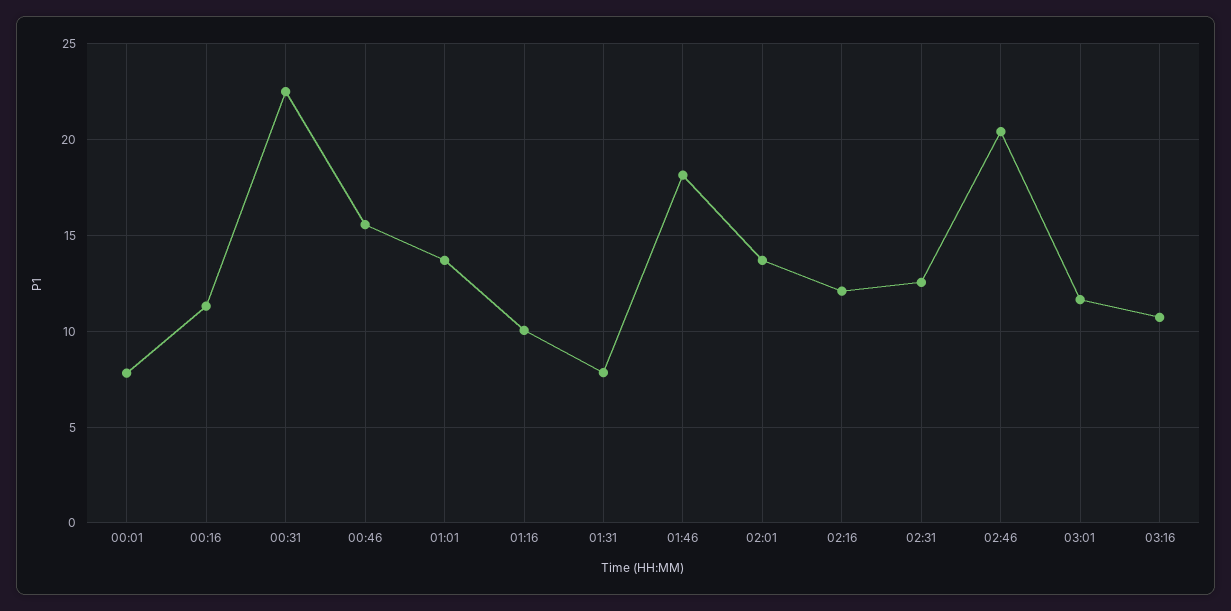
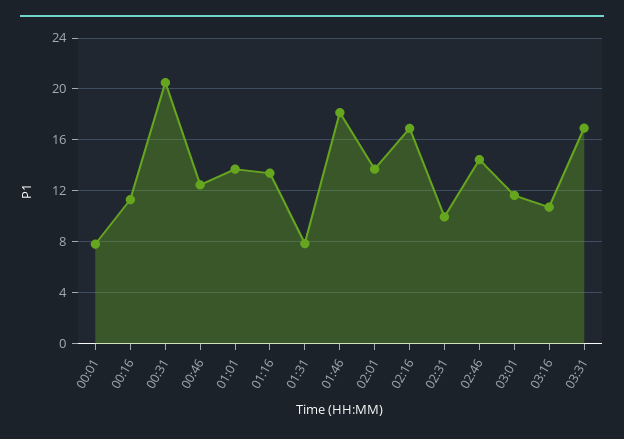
00:31: 22.5 -> 20.5
00:46: 15.5 -> 12.5
01:16: 10 -> 13.5
02:16: 12 -> 17
02:31: 12.5 -> 10
02:46: 20.5 -> 14.5
03:31: none -> 17

